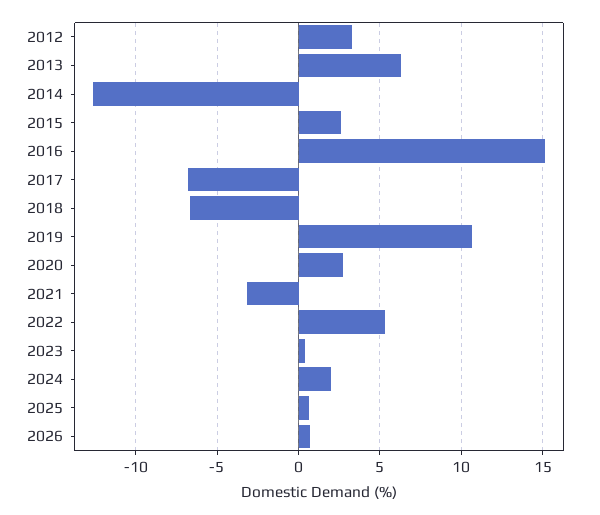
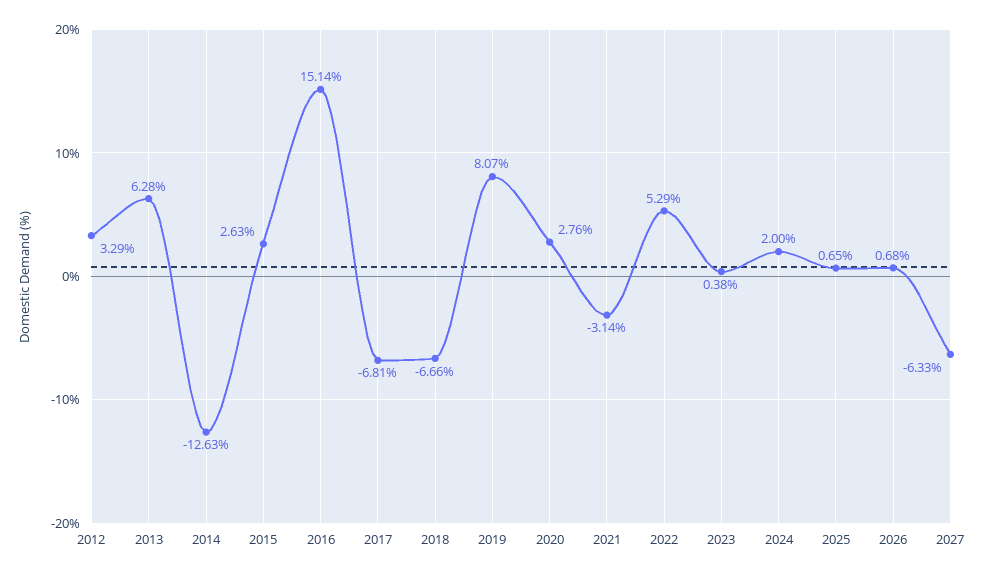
2019: 10.5 -> 8.07
2027: none -> -6.33

